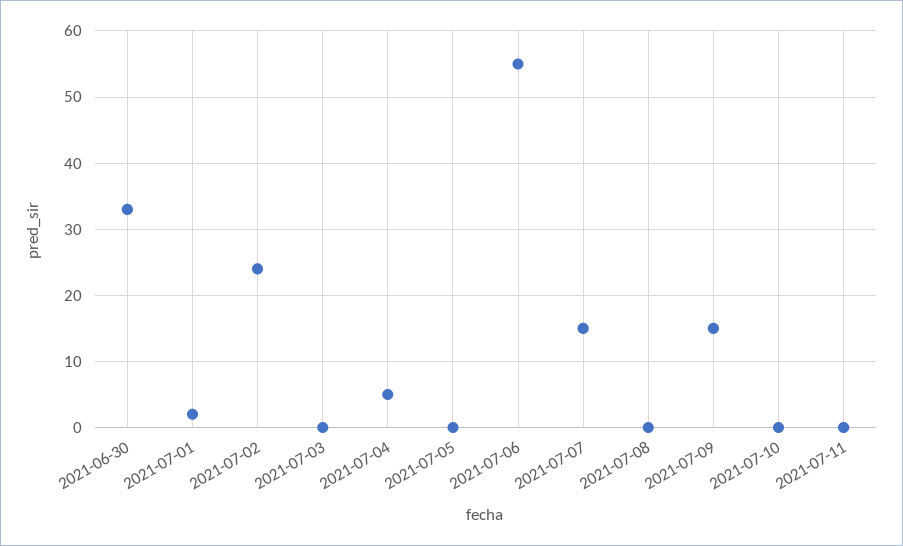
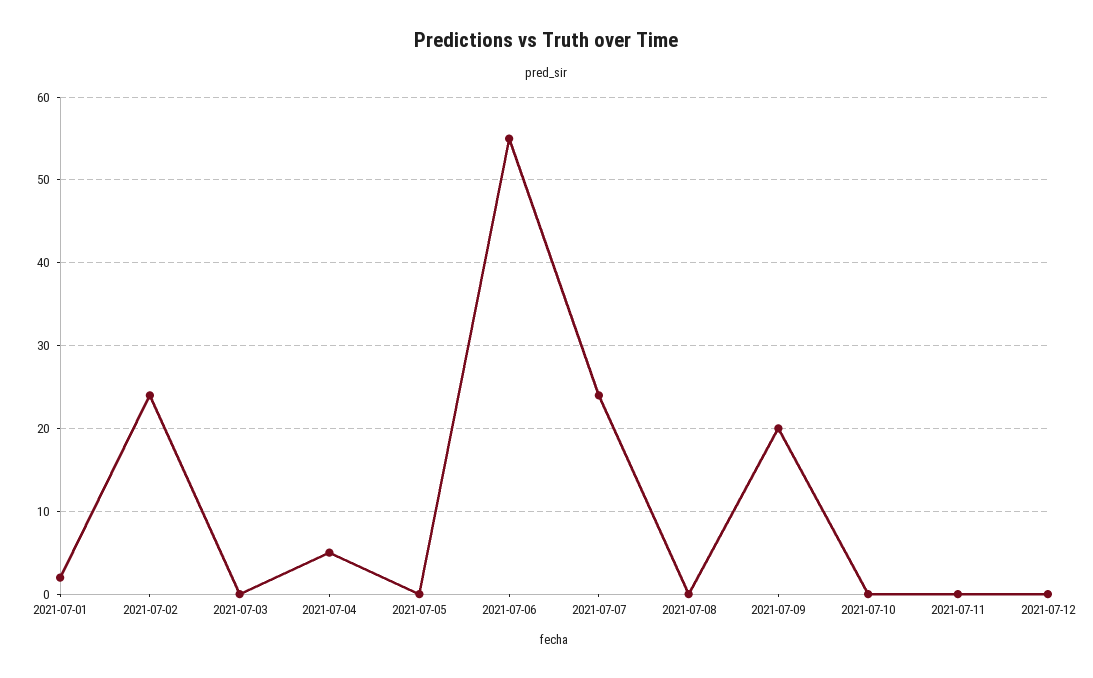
2021-06-30: 33 -> none
2021-07-07: 15 -> 24
2021-07-09: 15 -> 20
2021-07-12: none -> 0

